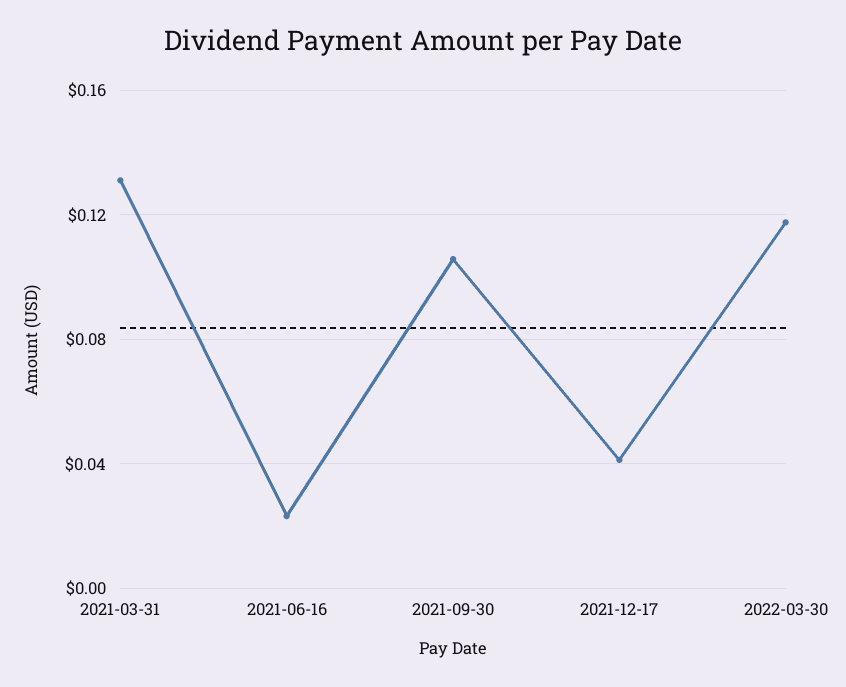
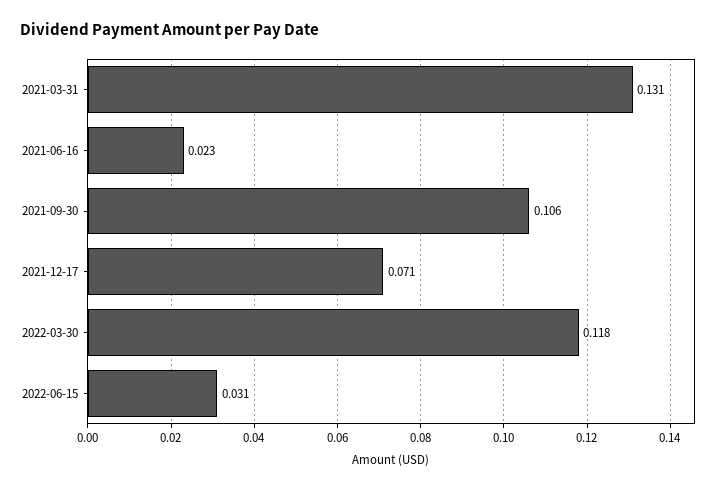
2021-12-17: 0.04 -> 0.071
2022-06-15: none -> 0.031

